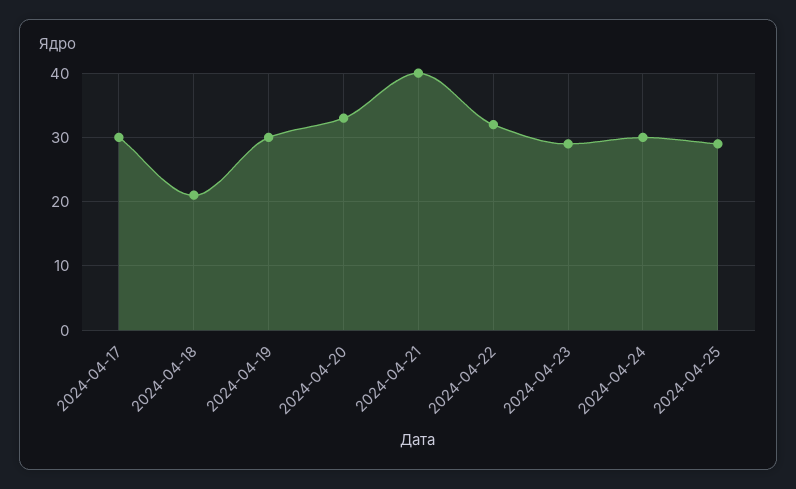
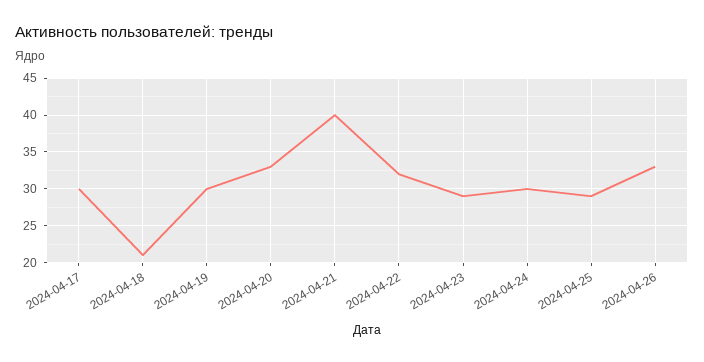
2024-04-26: none -> 33

